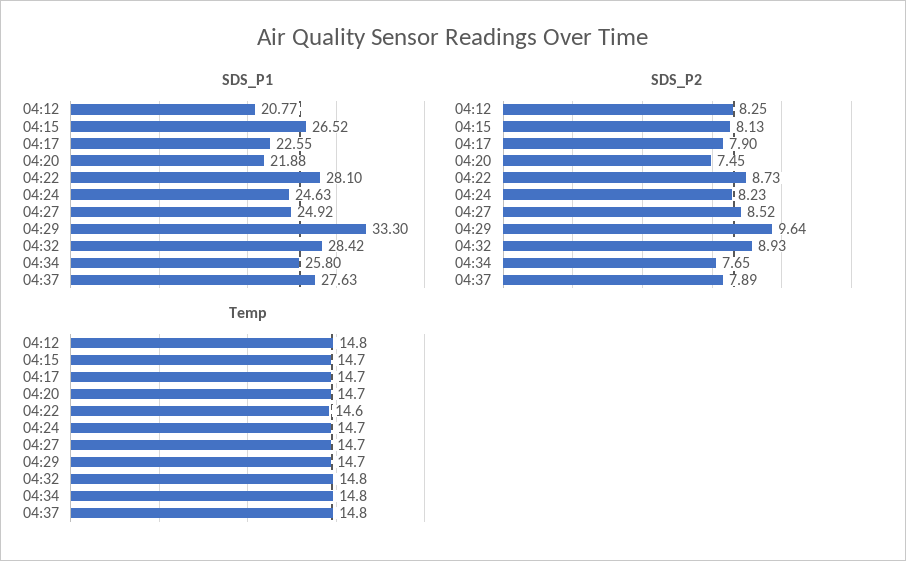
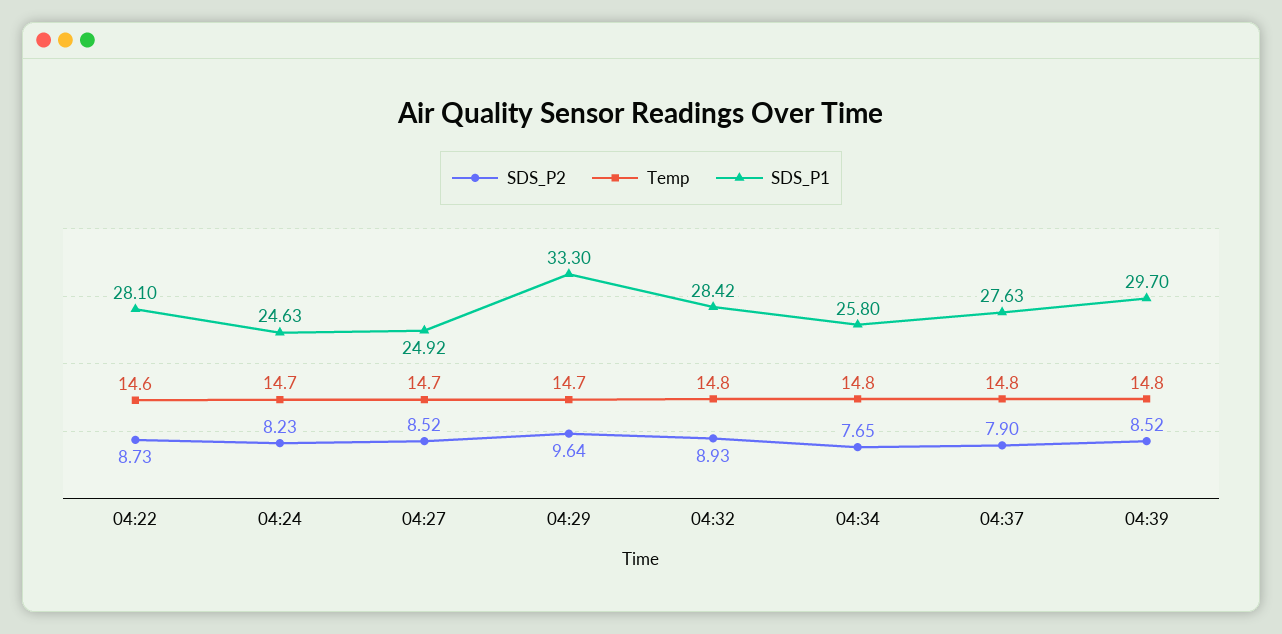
SDS_P1, 04:12: 20.77 -> none
SDS_P1, 04:15: 26.52 -> none
SDS_P1, 04:17: 22.55 -> none
SDS_P1, 04:20: 21.88 -> none
SDS_P2, 04:12: 8.25 -> none
SDS_P2, 04:15: 8.13 -> none
SDS_P2, 04:17: 7.9 -> none
SDS_P2, 04:20: 7.45 -> none
SDS_P2, 04:37: 7.89 -> 7.9
Temp, 04:12: 14.8 -> none
Temp, 04:15: 14.7 -> none
Temp, 04:17: 14.7 -> none
Temp, 04:20: 14.7 -> none
SDS_P2, 04:39: none -> 8.52
Temp, 04:39: none -> 14.8
SDS_P1, 04:39: none -> 29.7

